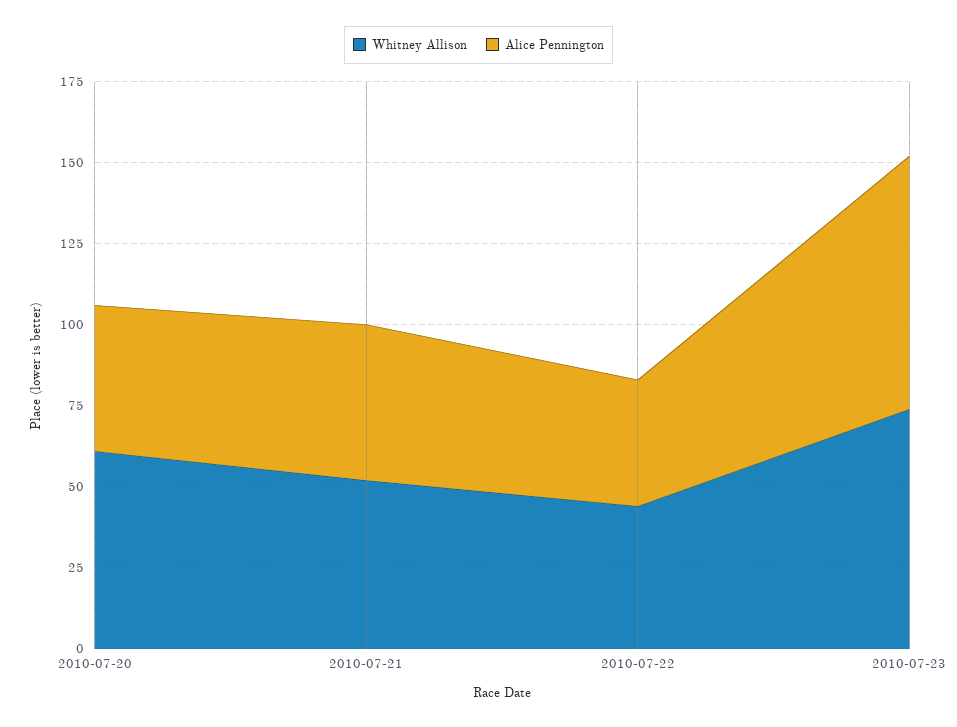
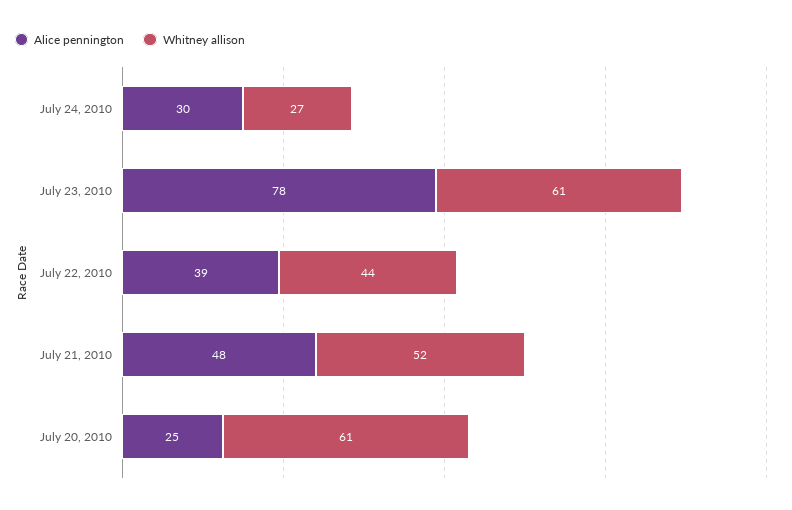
Alice Pennington, 2010-07-20: 45 -> 25
Whitney Allison, 2010-07-23: 75 -> 61
Alice Pennington, July 24, 2010: none -> 30
Whitney Allison, July 24, 2010: none -> 27

